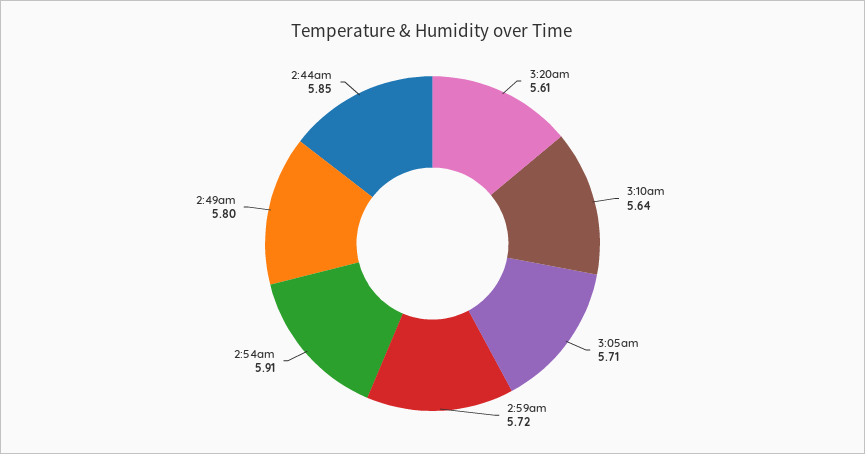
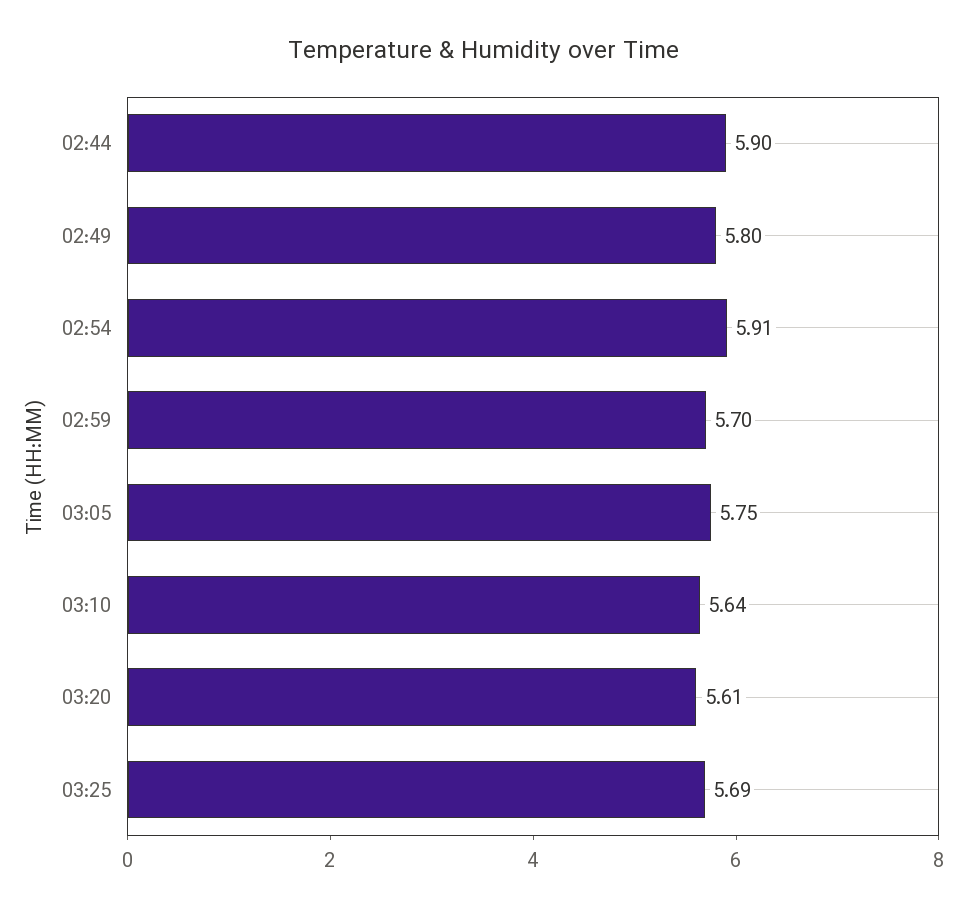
3:05am: 5.71 -> 5.75
2:59am: 5.72 -> 5.7
2:44am: 5.85 -> 5.9
03:25: none -> 5.69

